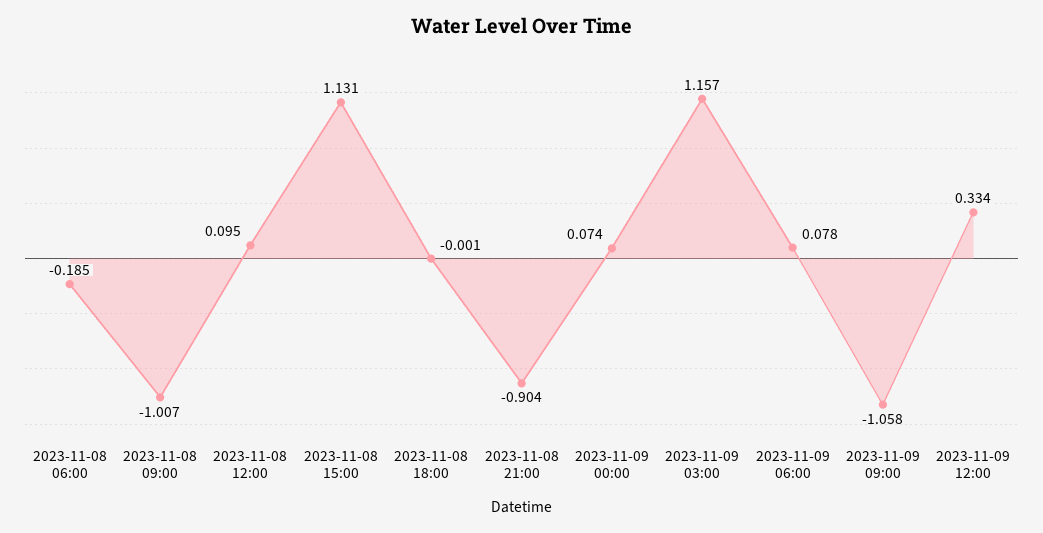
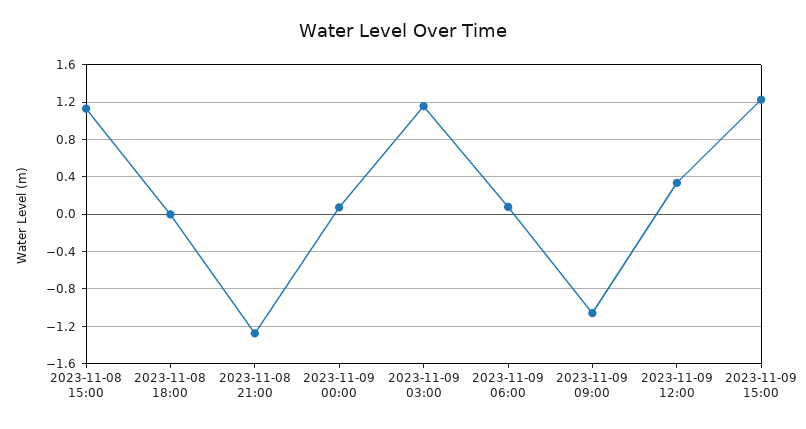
2023-11-08 06:00: -0.185 -> none
2023-11-08 09:00: -1.007 -> none
2023-11-08 12:00: 0.095 -> none
2023-11-08 21:00: -0.904 -> -1.3
2023-11-09 15:00: none -> 1.2

